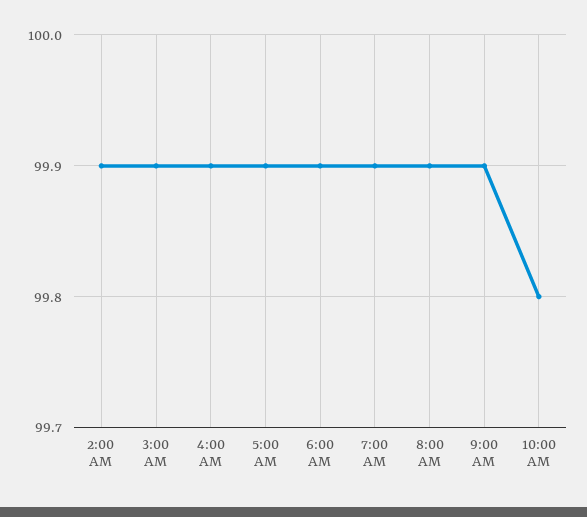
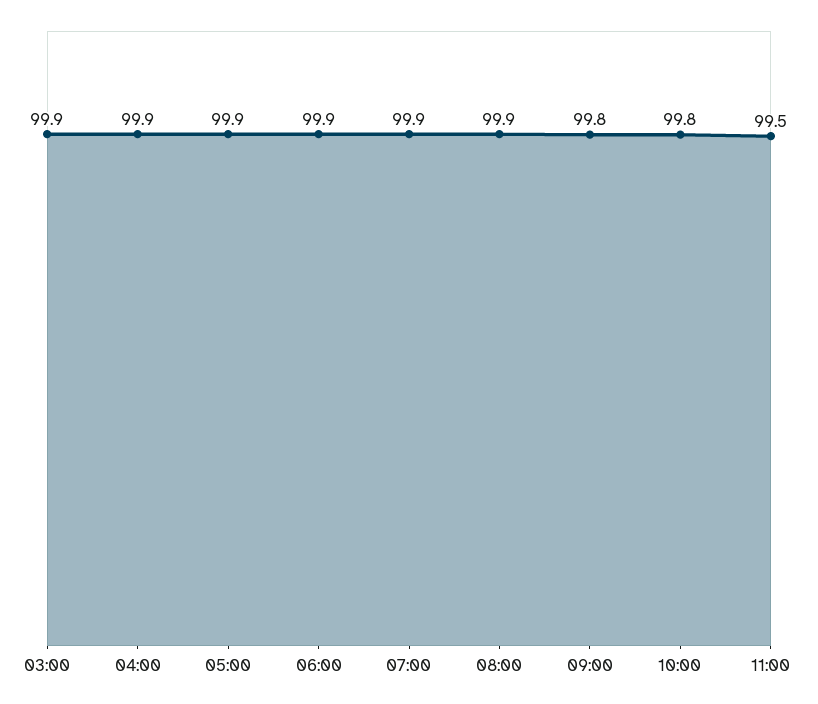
2:00 AM: 99.9 -> none
9:00 AM: 99.9 -> 99.8
11:00: none -> 99.5

